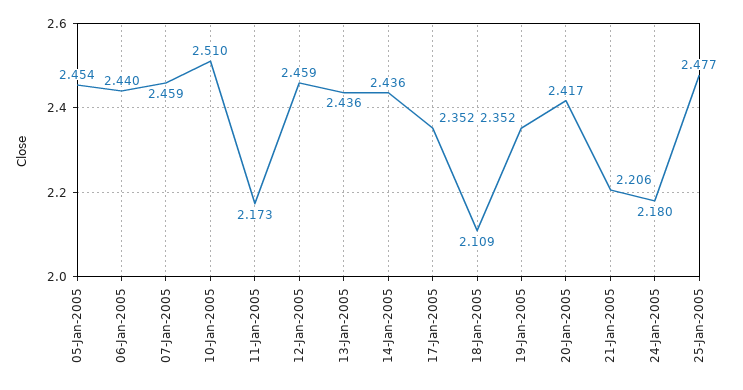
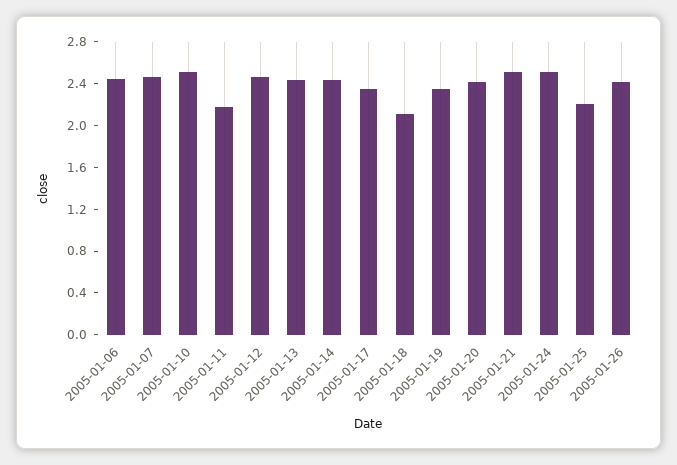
05-Jan-2005: 2.454 -> none
21-Jan-2005: 2.206 -> 2.5
24-Jan-2005: 2.18 -> 2.5
25-Jan-2005: 2.477 -> 2.2
2005-01-26: none -> 2.4

